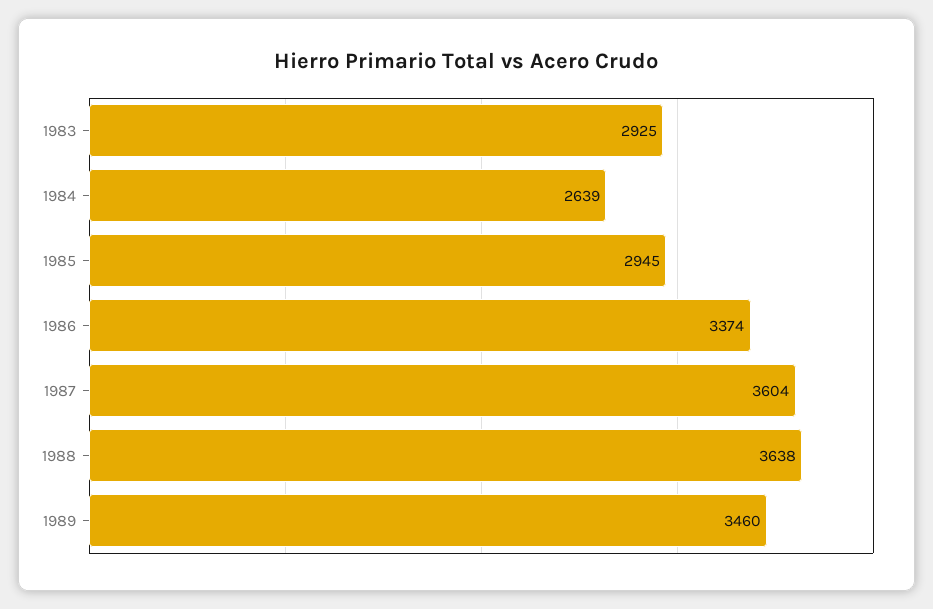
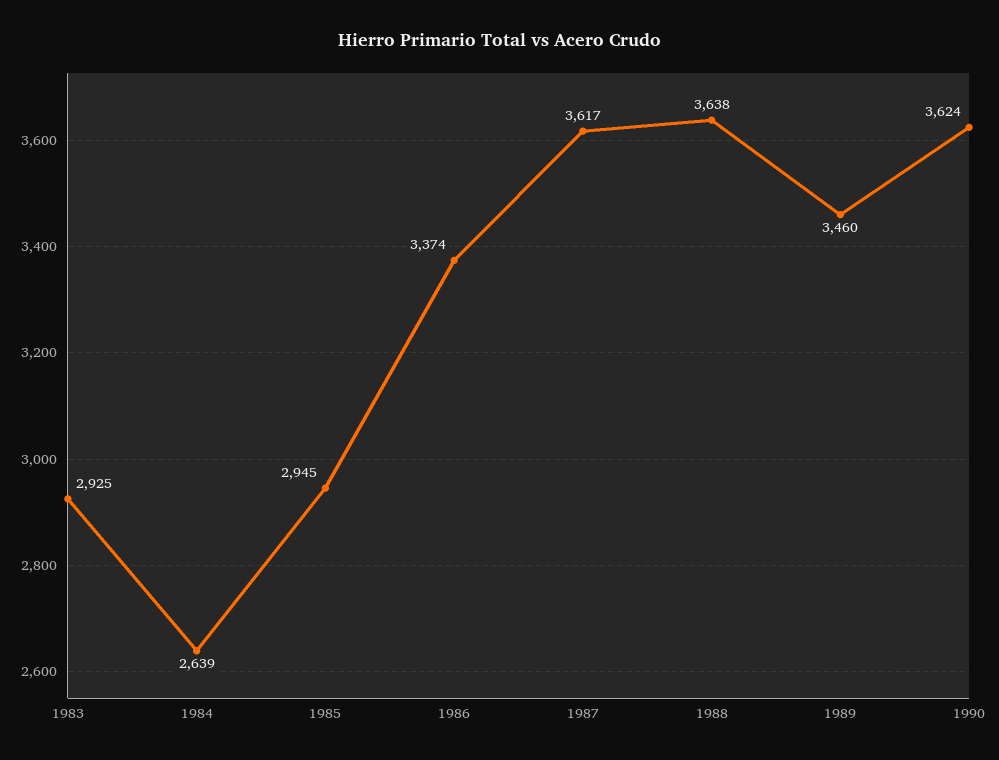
1987: 3604 -> 3617
1990: none -> 3624

